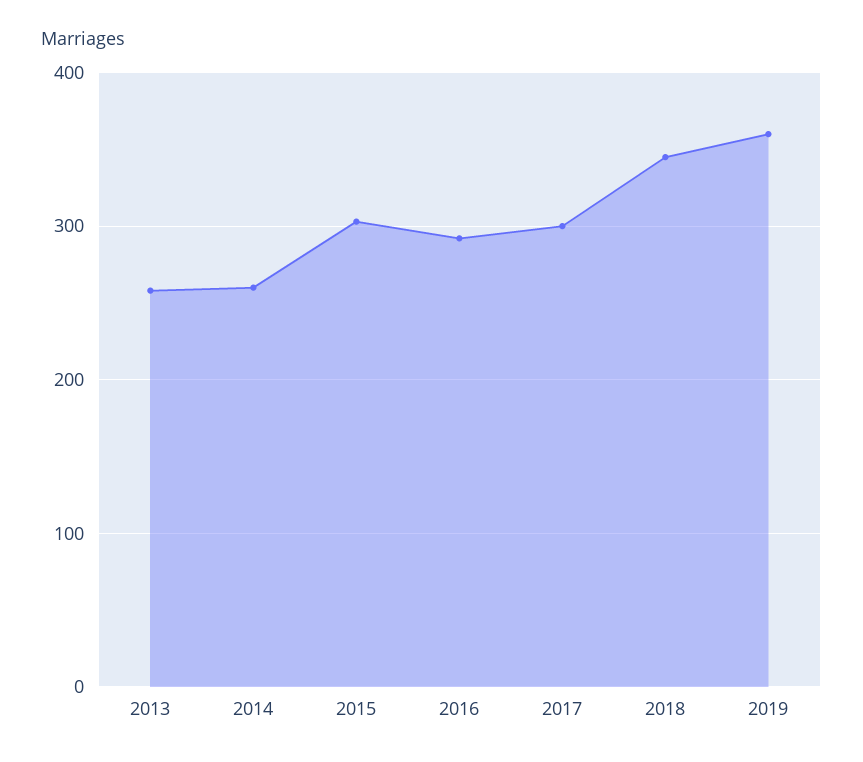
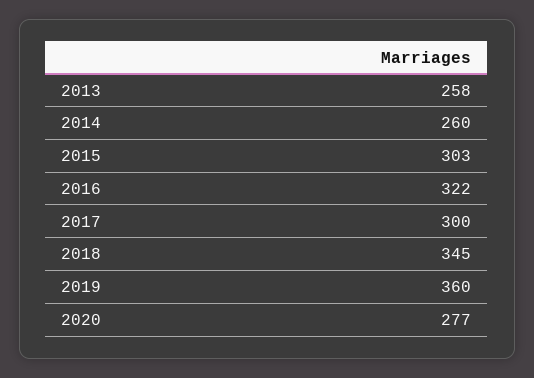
2016: 290 -> 322
2020: none -> 277

